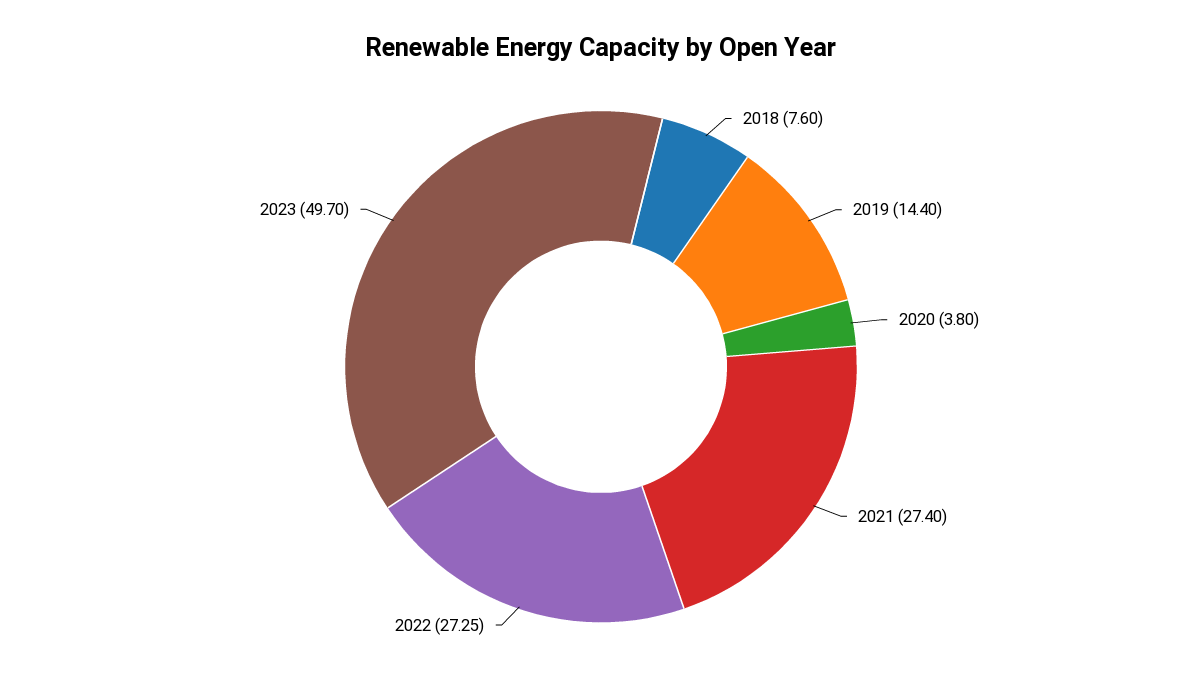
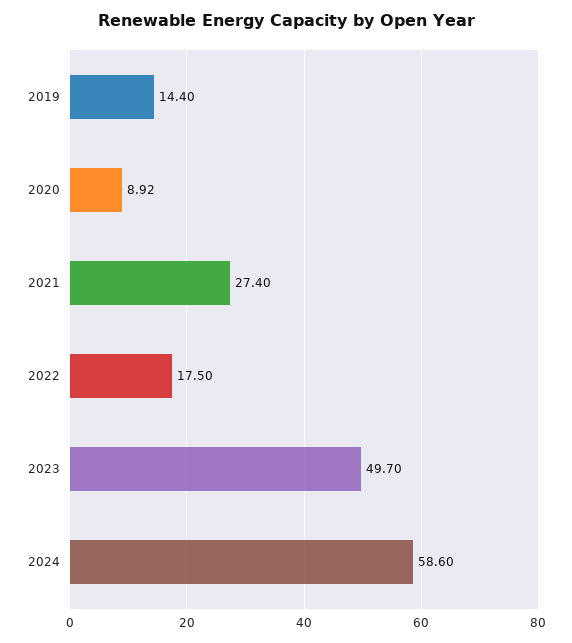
2018: 7.6 -> none
2020: 3.8 -> 8.92
2022: 27.25 -> 17.5
2024: none -> 58.6

